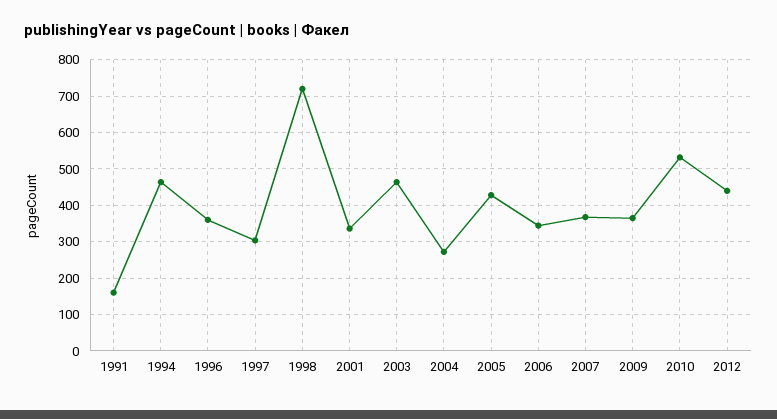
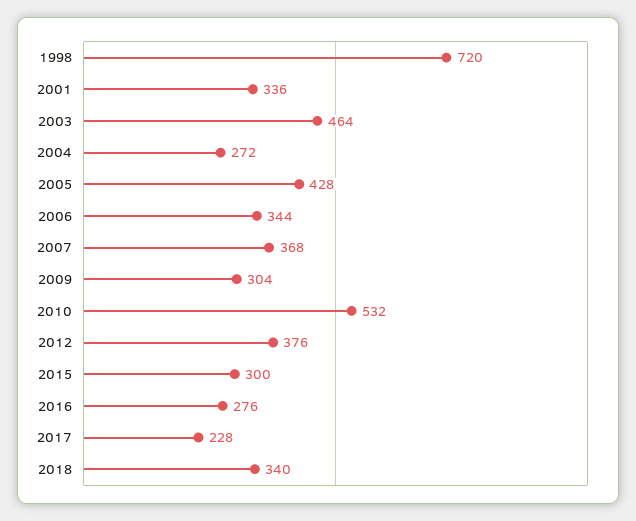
1991: 160 -> none
1994: 460 -> none
1996: 360 -> none
1997: 300 -> none
2009: 360 -> 304
2012: 440 -> 376
2015: none -> 300
2016: none -> 276
2017: none -> 228
2018: none -> 340

